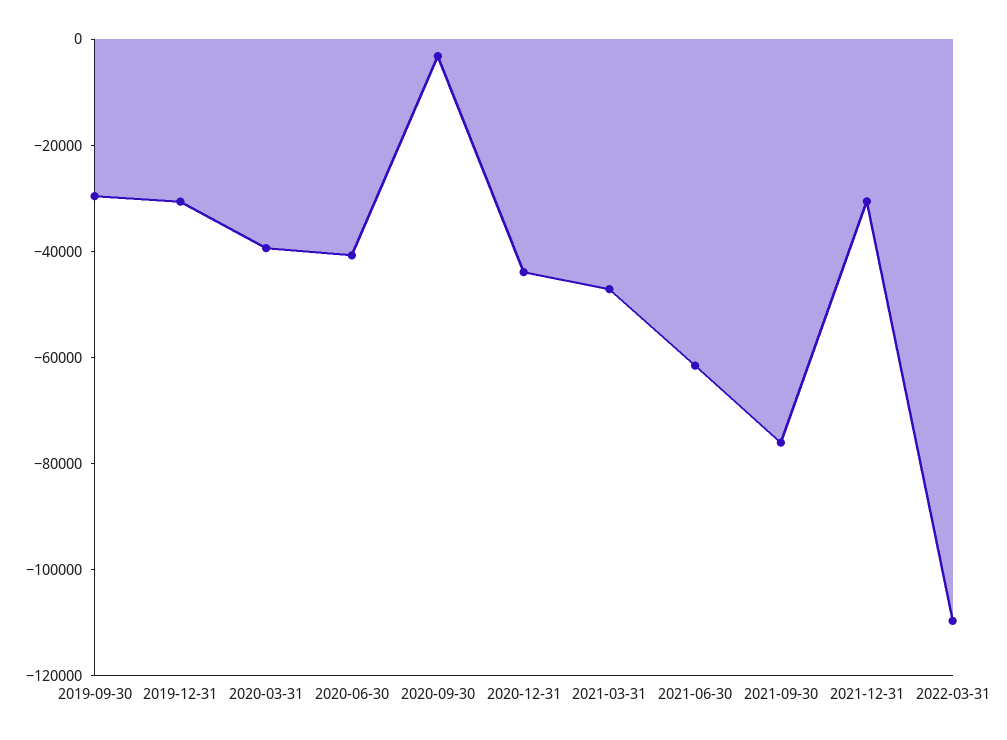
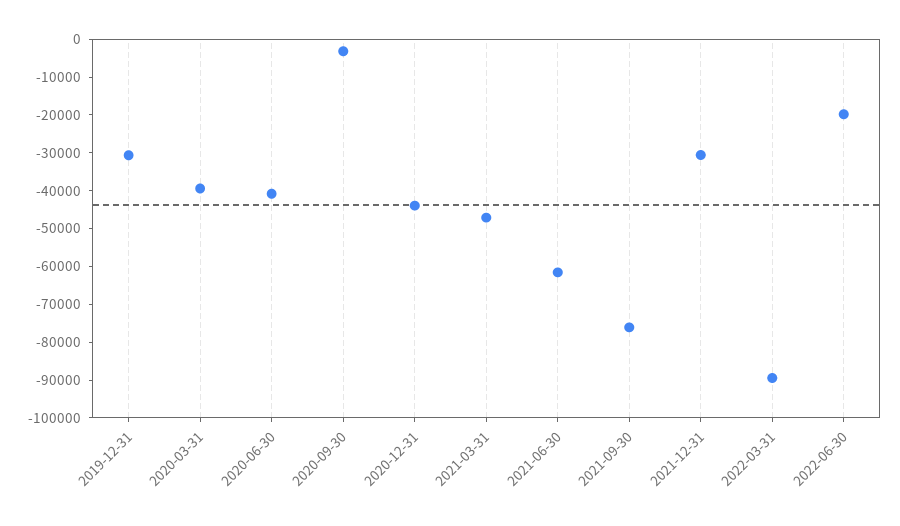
2019-09-30: -30000 -> none
2022-03-31: -110000 -> -90000
2022-06-30: none -> -20000

